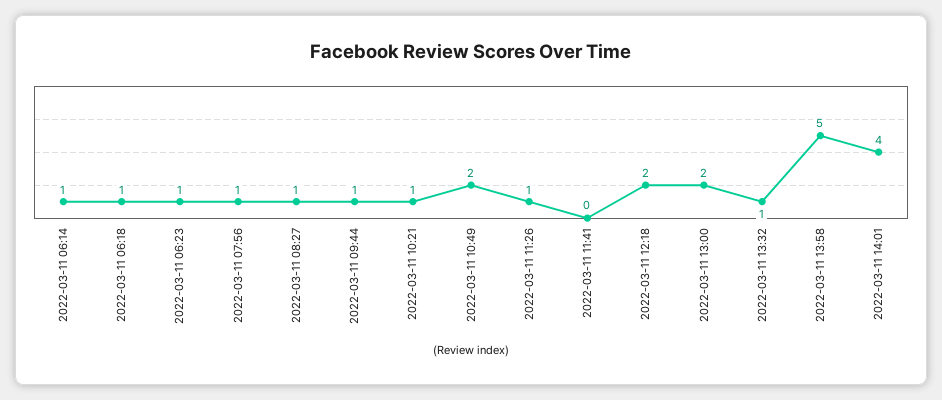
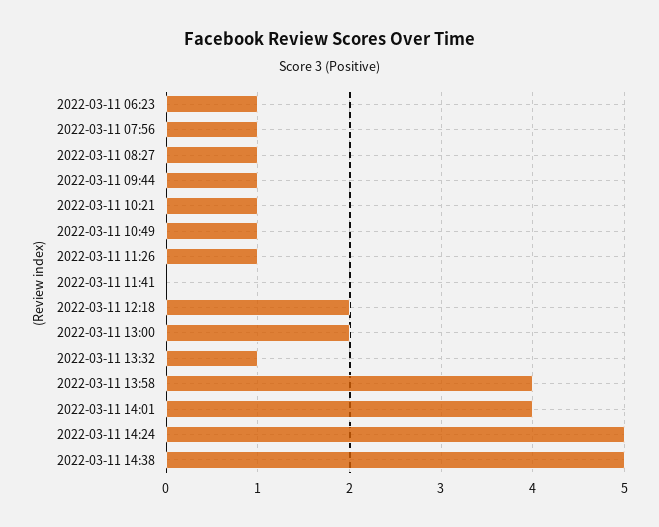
2022-03-11 06:14: 1 -> none
2022-03-11 06:18: 1 -> none
2022-03-11 10:49: 2 -> 1
2022-03-11 13:58: 5 -> 4
2022-03-11 14:24: none -> 5
2022-03-11 14:38: none -> 5

